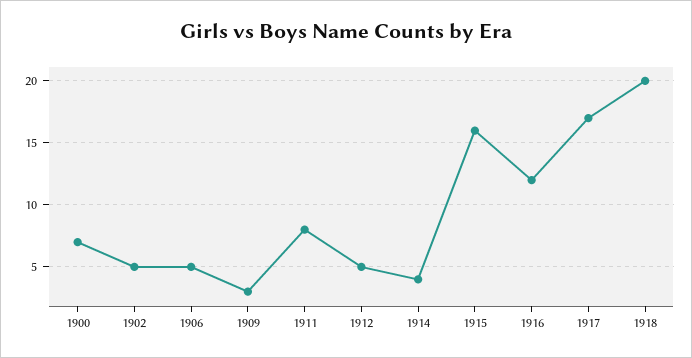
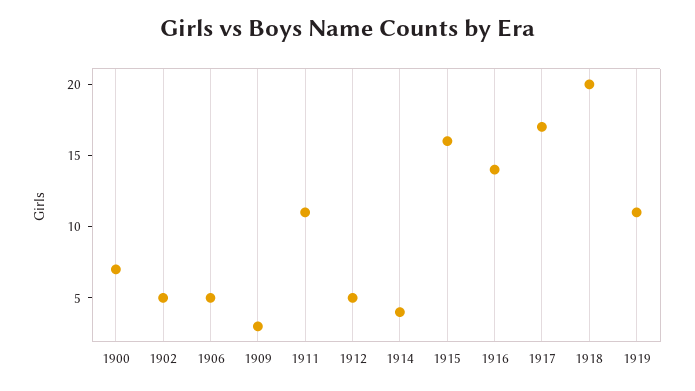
1911: 8 -> 11
1916: 12 -> 14
1919: none -> 11

